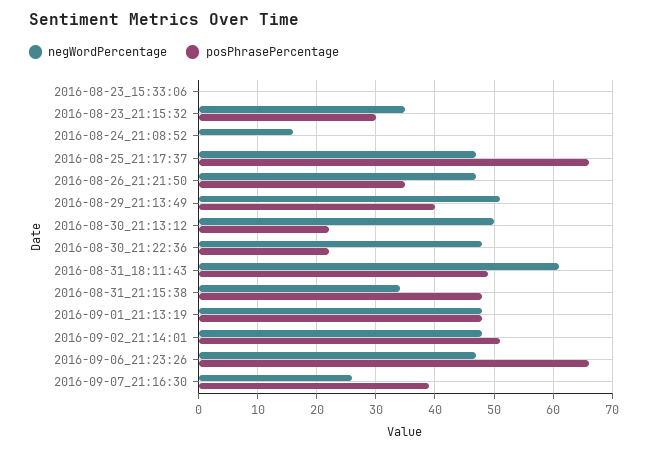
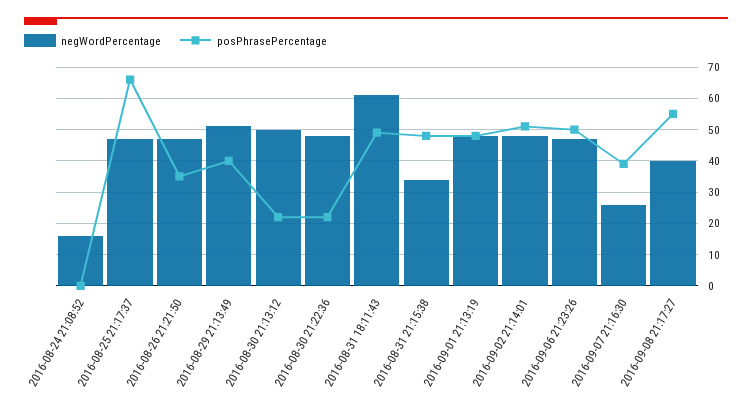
negWordPercentage, 2016-08-23_15:33:06: 0 -> none
posPhrasePercentage, 2016-08-23_15:33:06: 0 -> none
negWordPercentage, 2016-08-23_21:15:32: 35 -> none
posPhrasePercentage, 2016-08-23_21:15:32: 30 -> none
posPhrasePercentage, 2016-09-06_21:23:26: 65 -> 50
negWordPercentage, 2016-09-08 21:17:27: none -> 40
posPhrasePercentage, 2016-09-08 21:17:27: none -> 55

